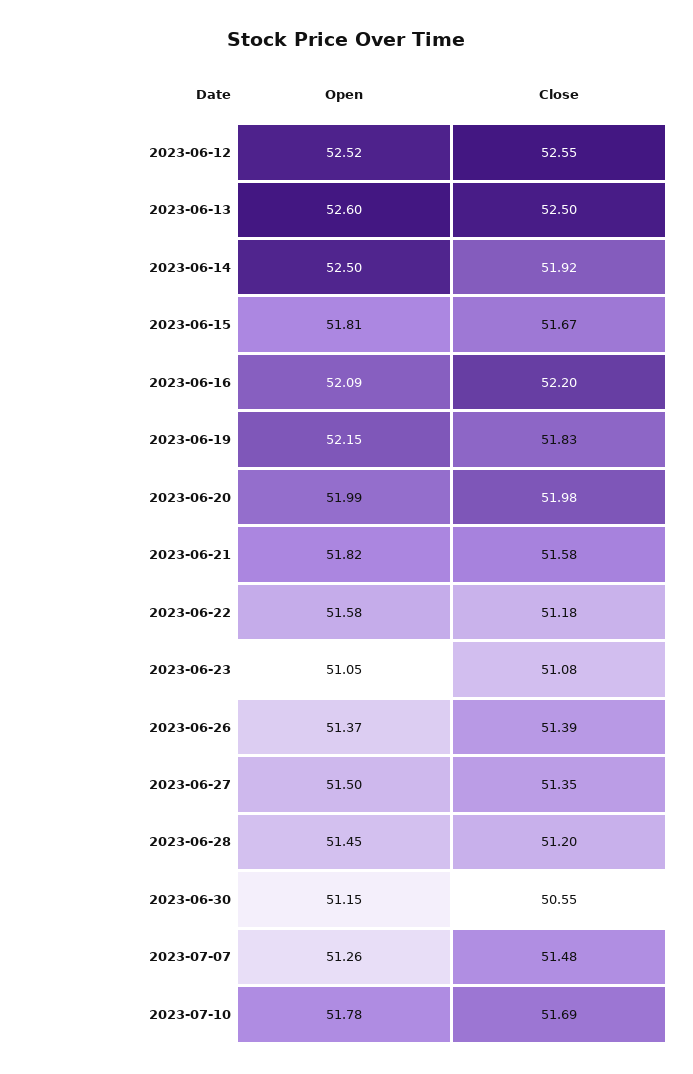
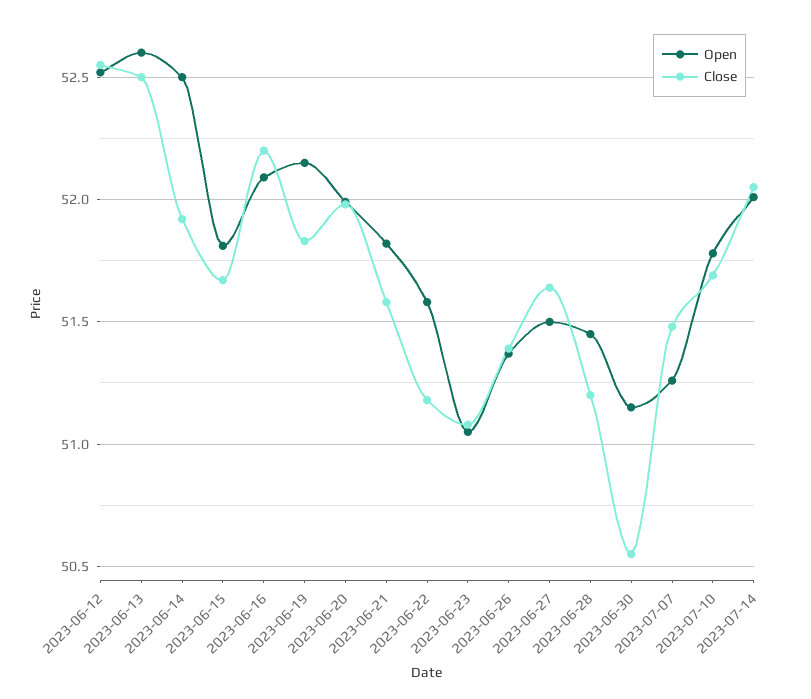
Close, 2023-06-27: 51.35 -> 51.65
Open, 2023-07-14: none -> 52
Close, 2023-07-14: none -> 52.05

